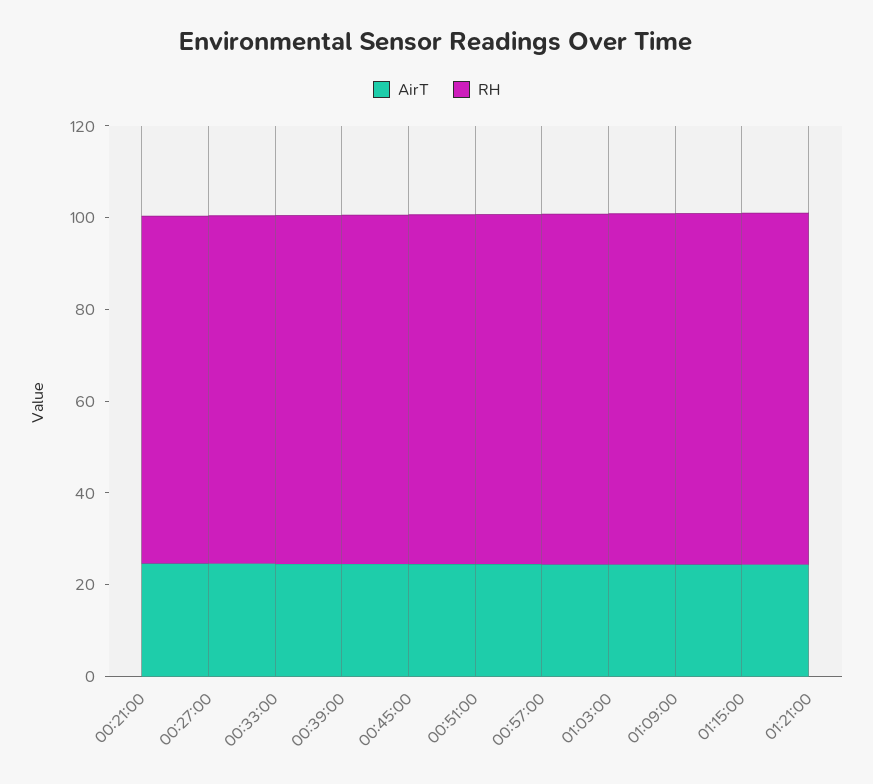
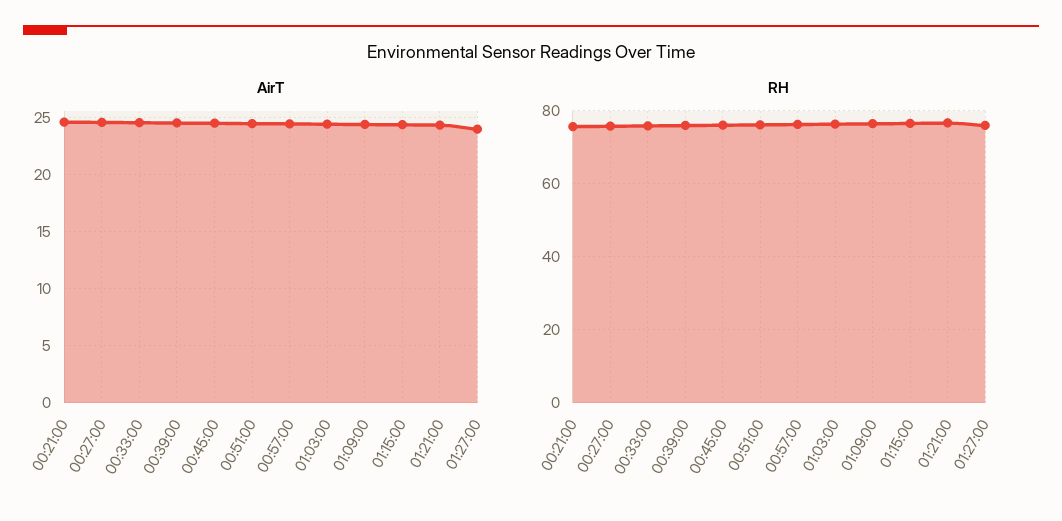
AirT, 01:27:00: none -> 24
RH, 01:27:00: none -> 76

